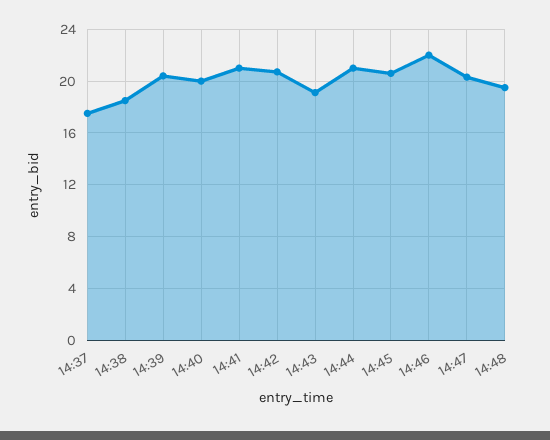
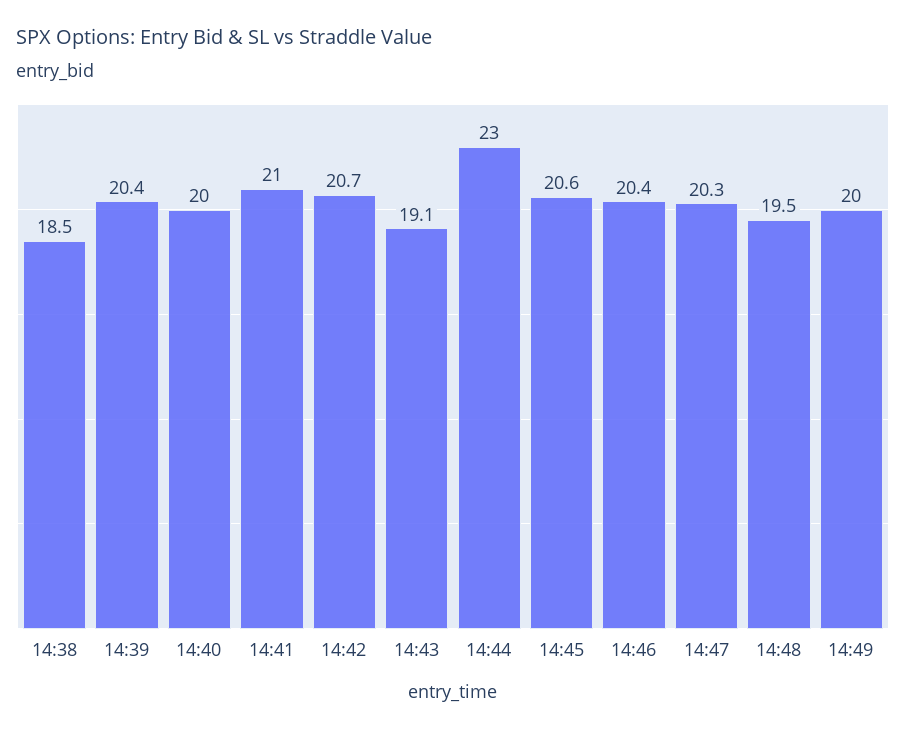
14:37: 17.5 -> none
14:44: 21 -> 23
14:46: 22 -> 20.4
14:49: none -> 20

